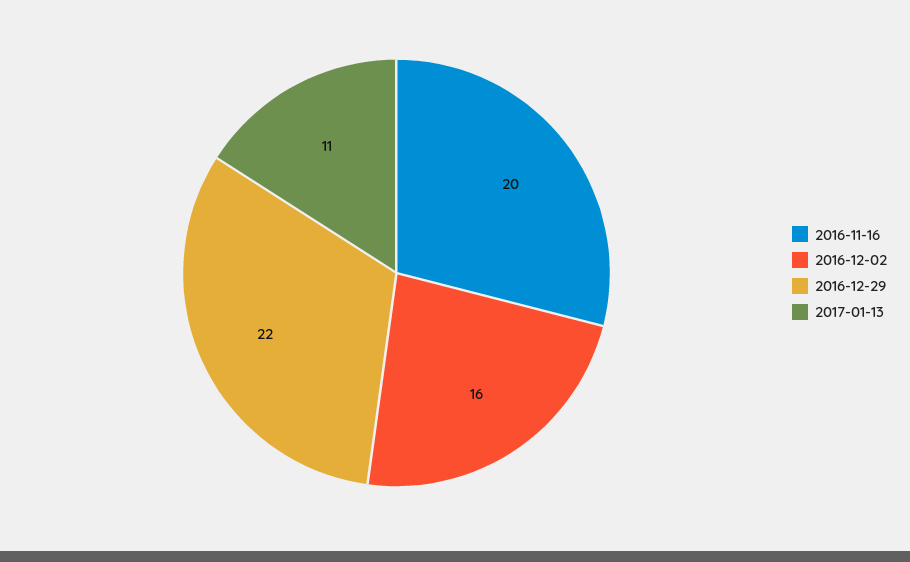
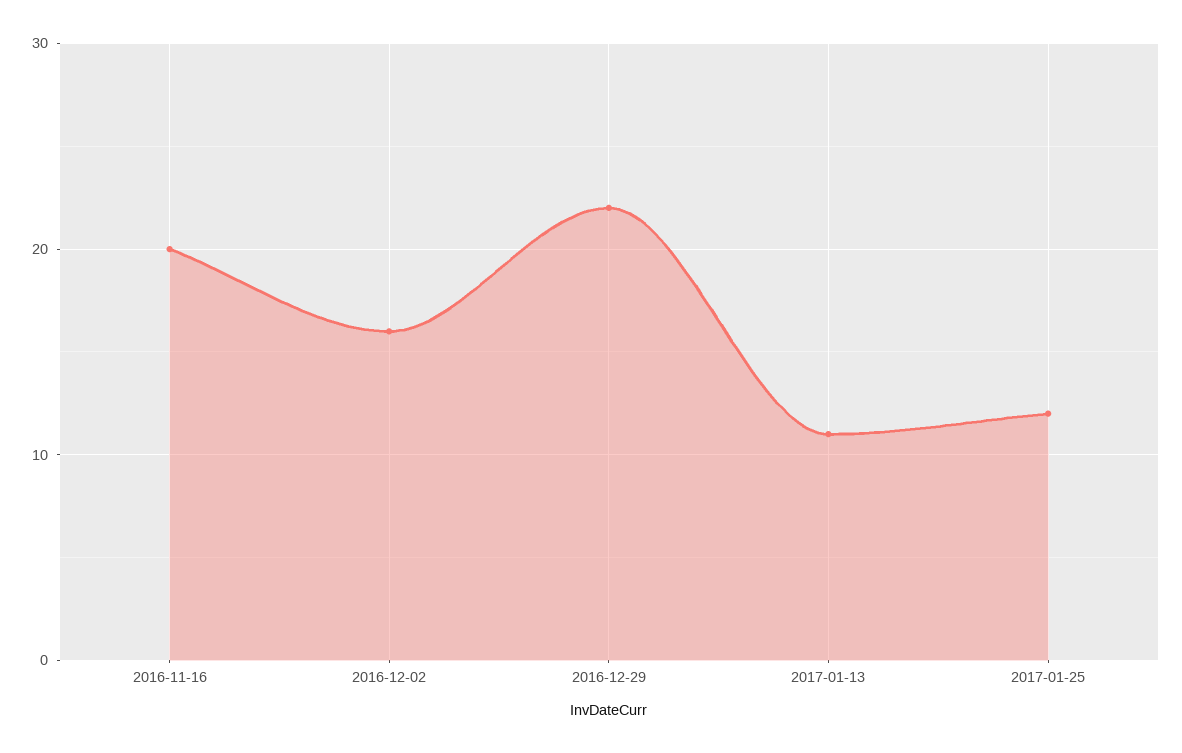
2017-01-25: none -> 12

